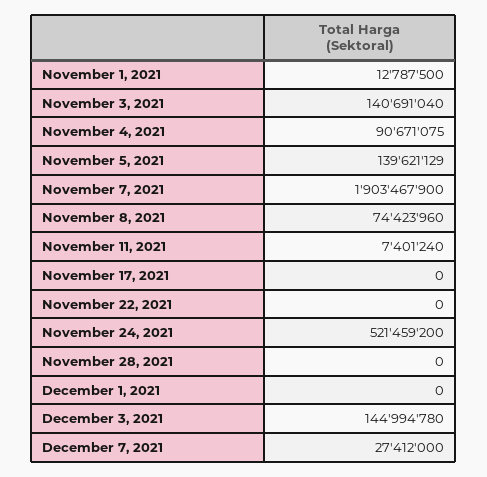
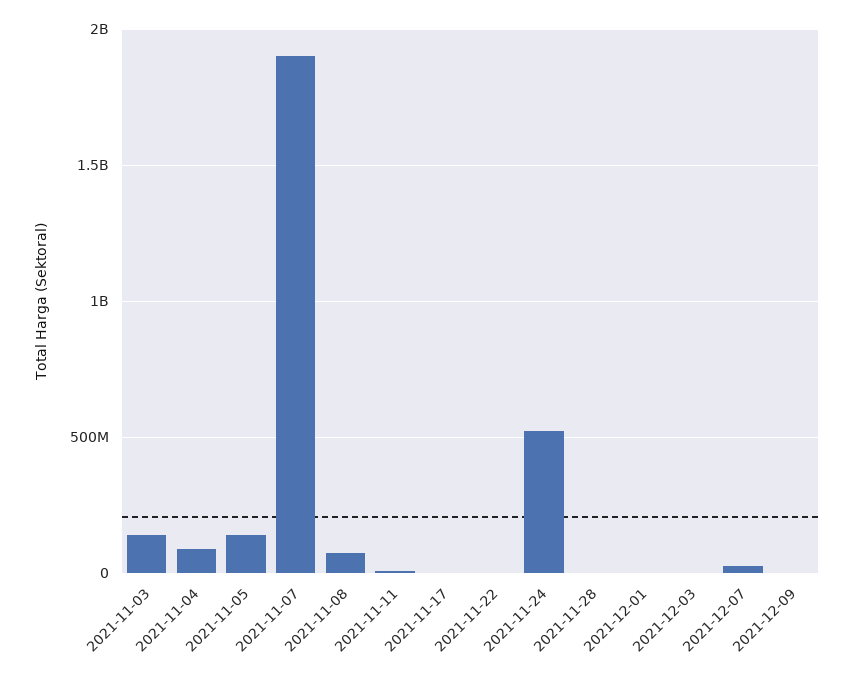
November 1, 2021: 12787500 -> none
December 3, 2021: 144994780 -> 0
2021-12-09: none -> 0

